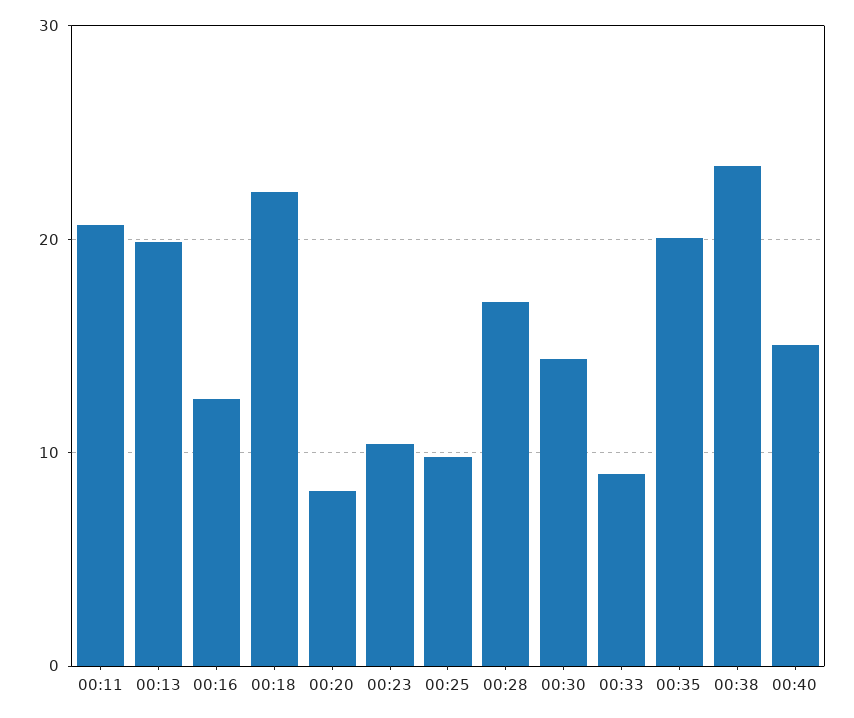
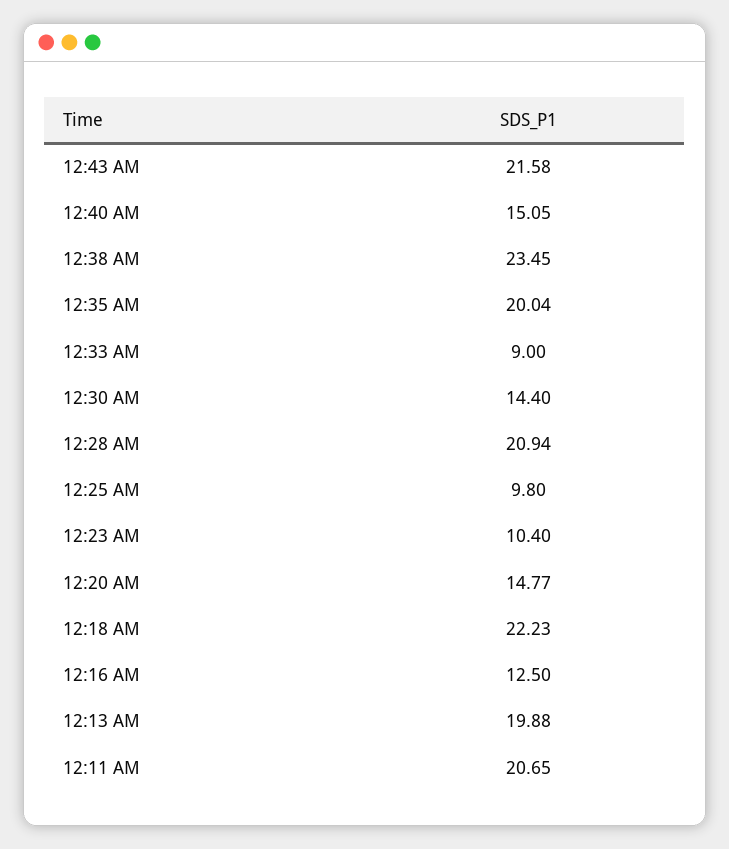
00:20: 8 -> 14.77
00:28: 17 -> 20.94
12:43 AM: none -> 21.58

